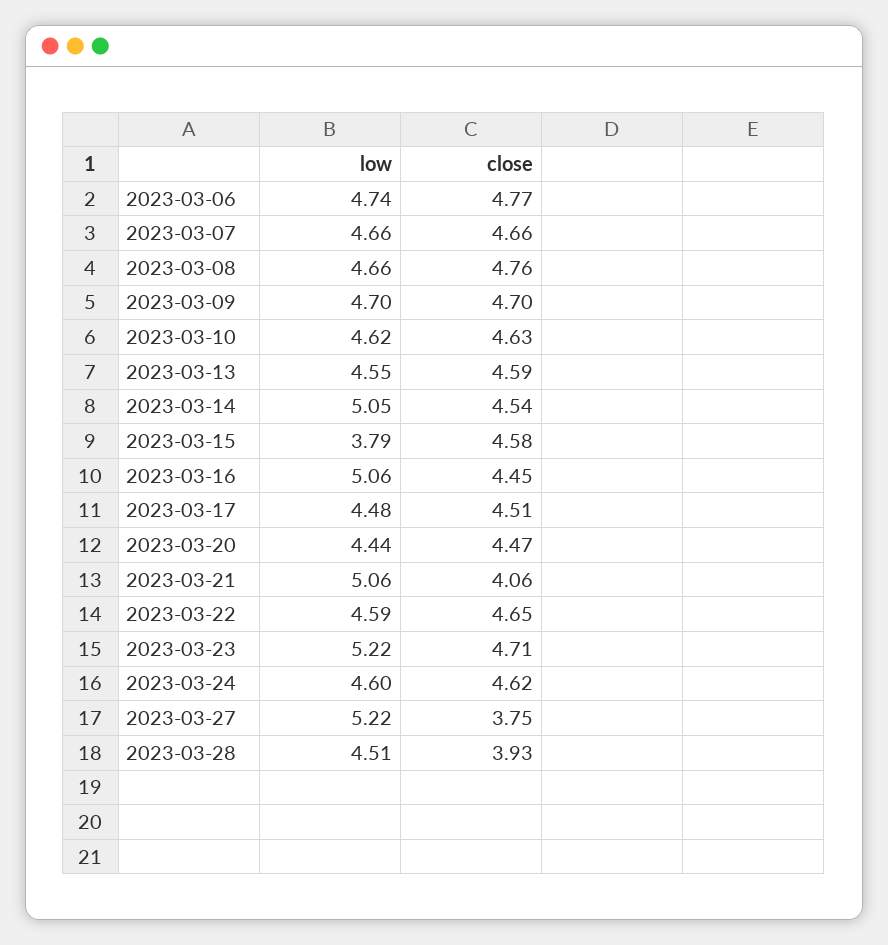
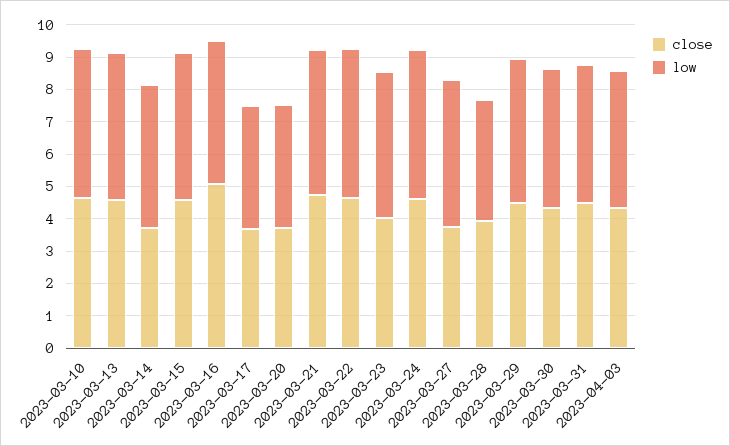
low, 2023-03-06: 4.74 -> none
close, 2023-03-06: 4.77 -> none
low, 2023-03-07: 4.66 -> none
close, 2023-03-07: 4.66 -> none
low, 2023-03-08: 4.66 -> none
close, 2023-03-08: 4.76 -> none
low, 2023-03-09: 4.7 -> none
close, 2023-03-09: 4.7 -> none
low, 2023-03-14: 5.05 -> 4.5
close, 2023-03-14: 4.54 -> 3.75
low, 2023-03-15: 3.79 -> 4.5
low, 2023-03-16: 5.06 -> 4.5
close, 2023-03-16: 4.45 -> 5
low, 2023-03-17: 4.48 -> 3.75
close, 2023-03-17: 4.51 -> 3.75
low, 2023-03-20: 4.44 -> 3.75
close, 2023-03-20: 4.47 -> 3.75
low, 2023-03-21: 5.06 -> 4.5
close, 2023-03-21: 4.06 -> 4.75
low, 2023-03-23: 5.22 -> 4.5
close, 2023-03-23: 4.71 -> 4
low, 2023-03-27: 5.22 -> 4.5
low, 2023-03-28: 4.51 -> 3.75
close, 2023-03-29: none -> 4.5
low, 2023-03-29: none -> 4.5
close, 2023-03-30: none -> 4.25
low, 2023-03-30: none -> 4.25
close, 2023-03-31: none -> 4.5
low, 2023-03-31: none -> 4.25
close, 2023-04-03: none -> 4.25
low, 2023-04-03: none -> 4.25

